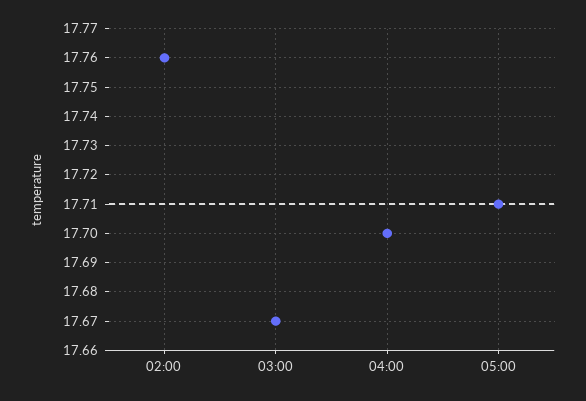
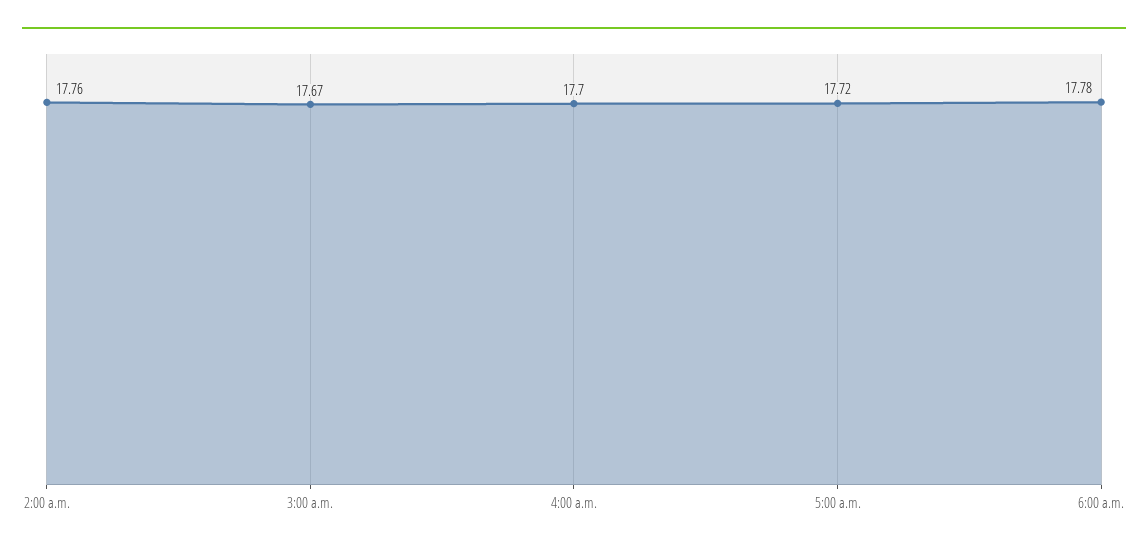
05:00: 17.71 -> 17.72
6:00 a.m.: none -> 17.78

